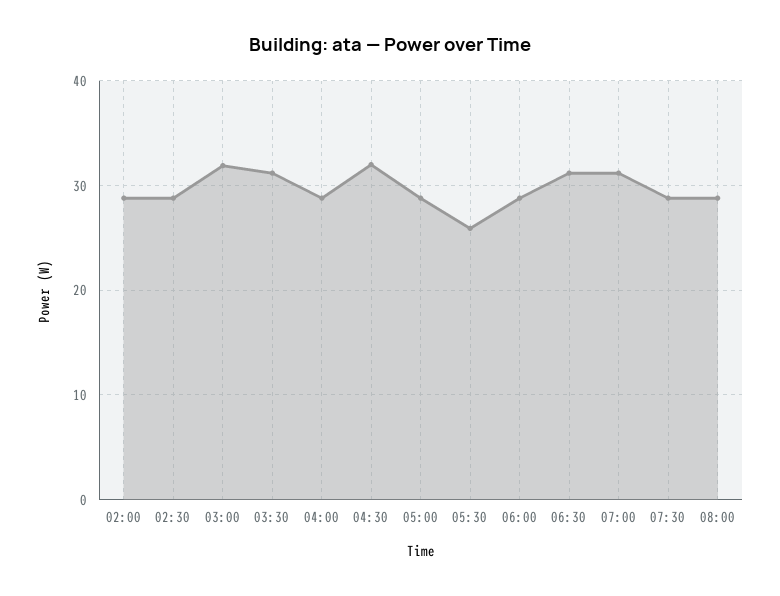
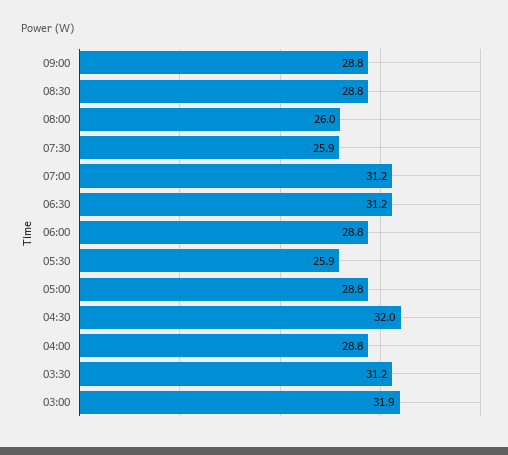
02:00: 29 -> none
02:30: 29 -> none
07:30: 29 -> 25.9
08:00: 29 -> 26
09:00: none -> 28.8
08:30: none -> 28.8

